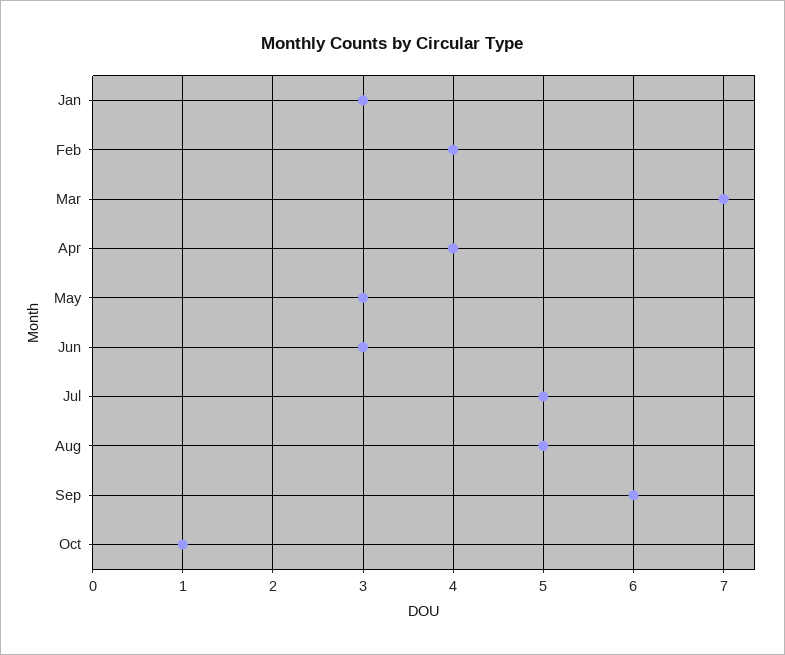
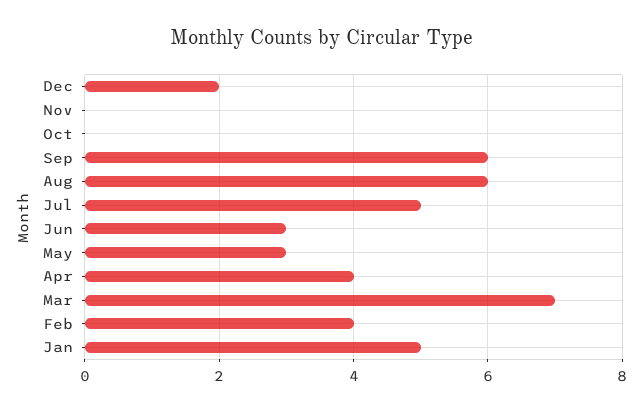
Jan: 3 -> 5
Aug: 5 -> 6
Oct: 1 -> 0
Dec: none -> 2
Nov: none -> 0

